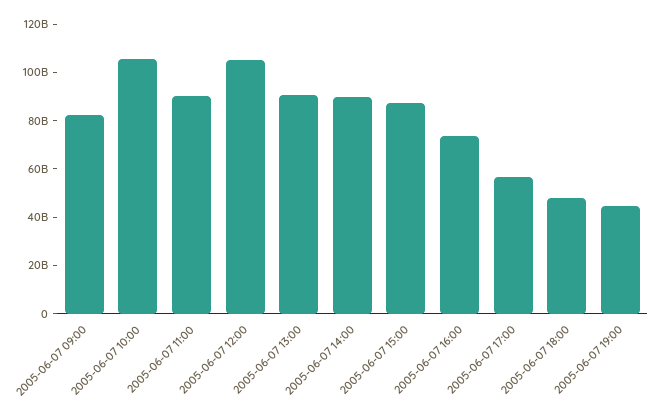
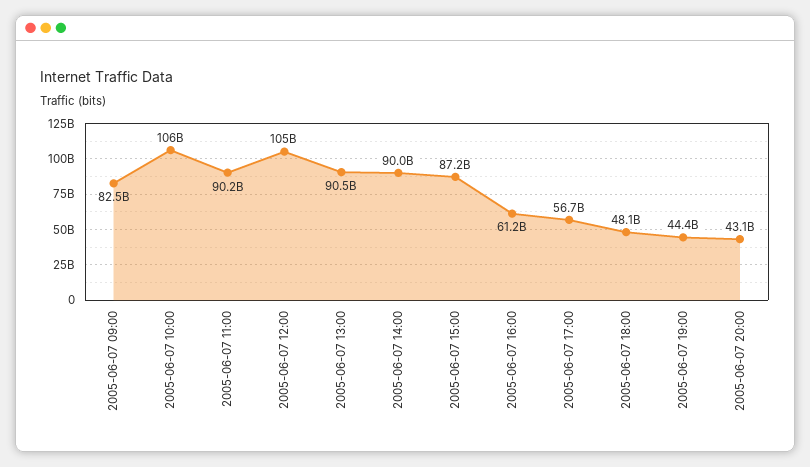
2005-06-07 16:00: 75000000000 -> 61200000000
2005-06-07 20:00: none -> 43100000000

